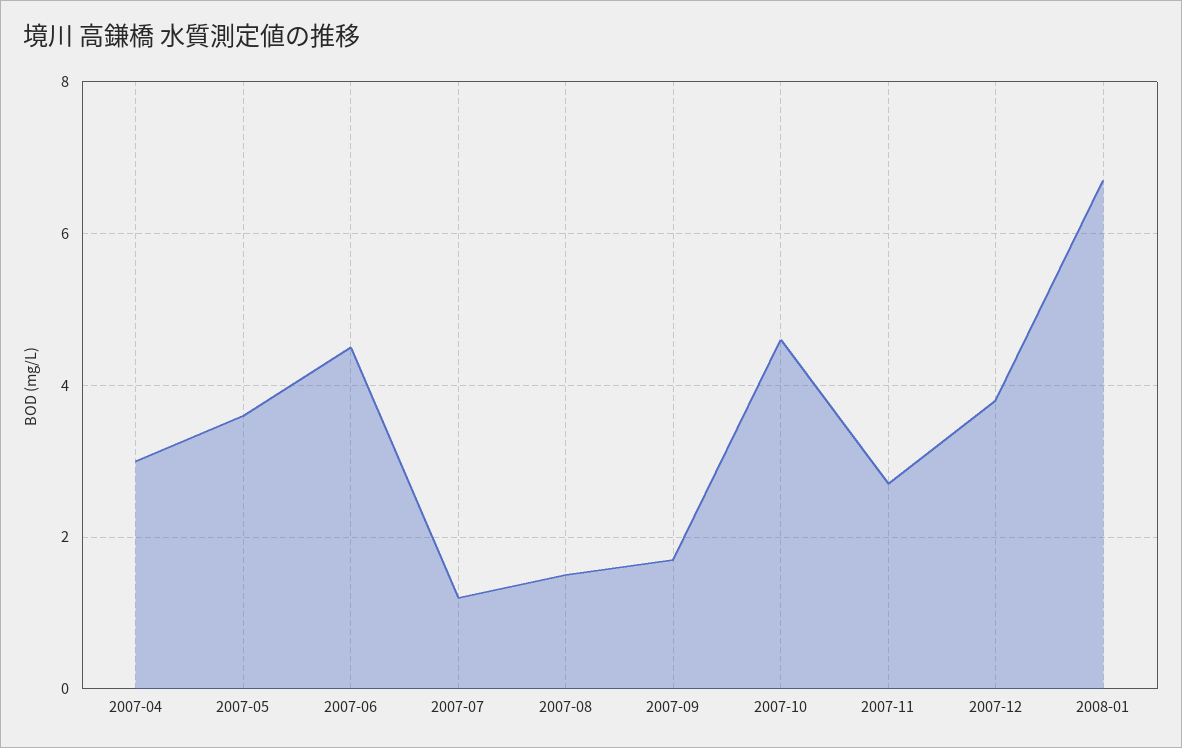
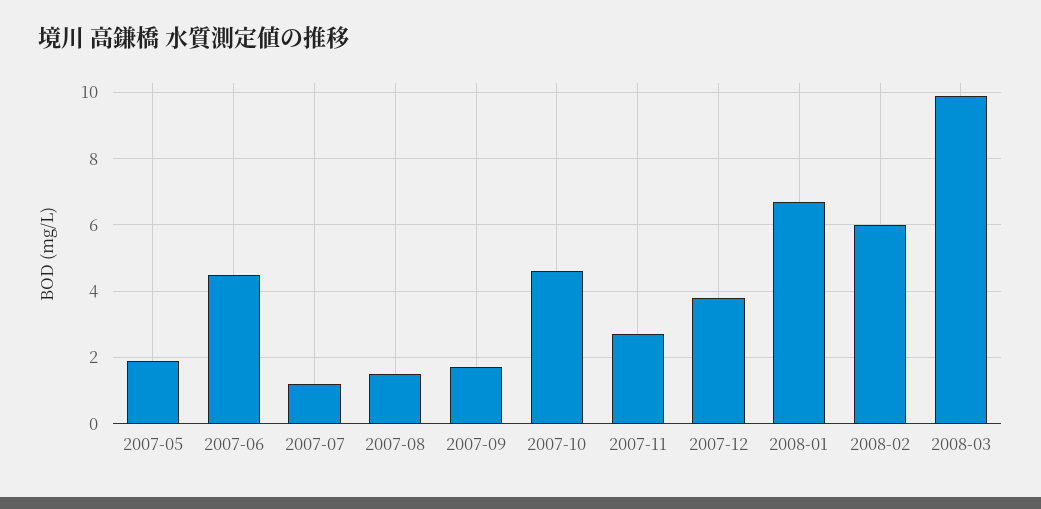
2007-04: 3 -> none
2007-05: 3.5 -> 2
2008-02: none -> 6
2008-03: none -> 10

